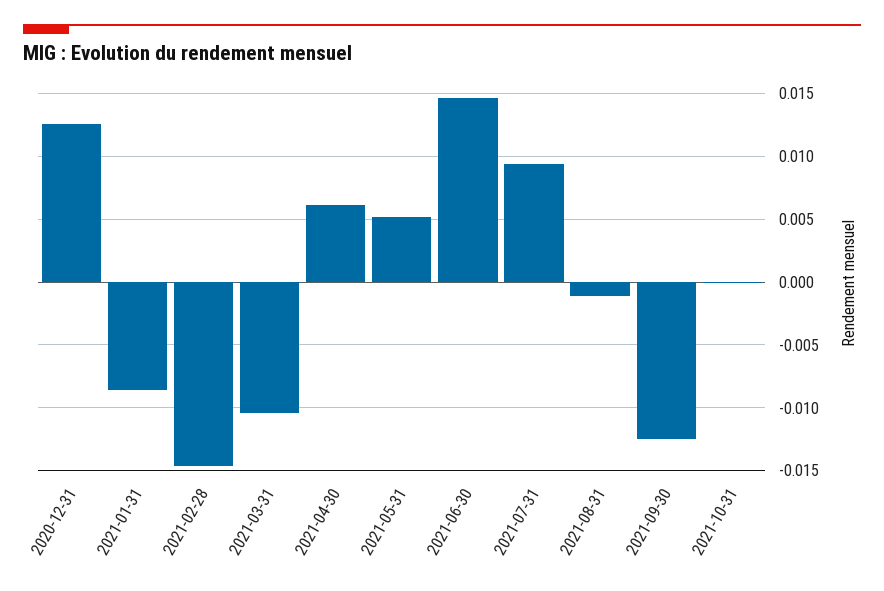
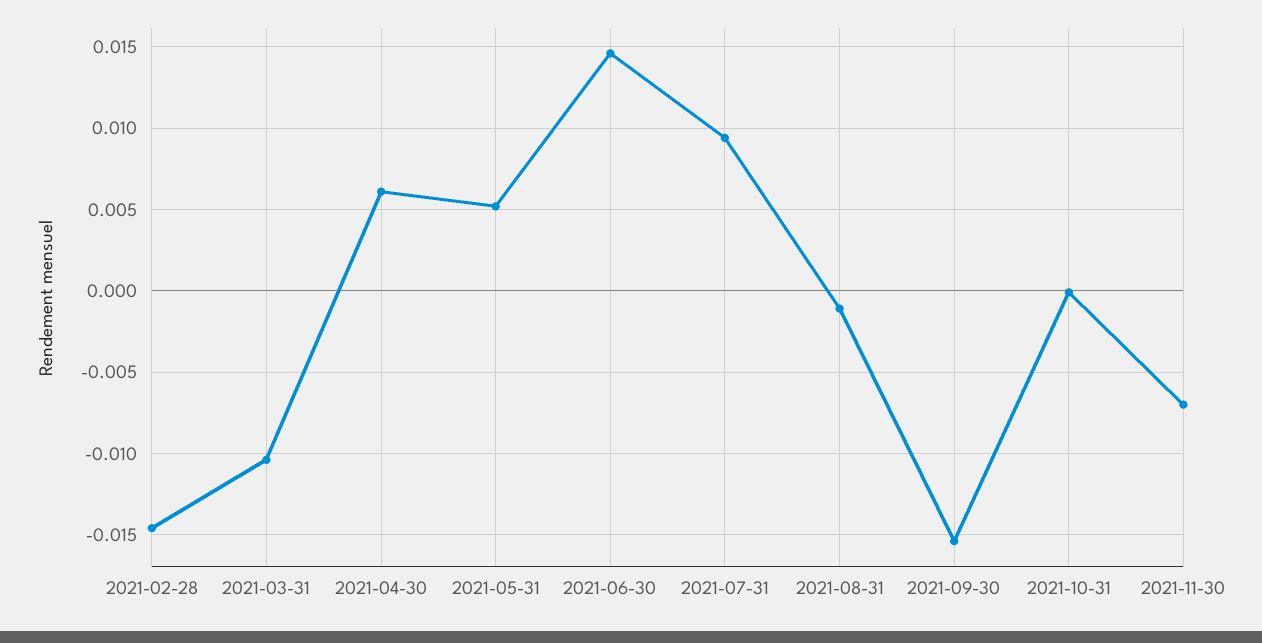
2020-12-31: 0.0125 -> none
2021-01-31: -0.0085 -> none
2021-09-30: -0.0125 -> -0.0155
2021-11-30: none -> -0.007

